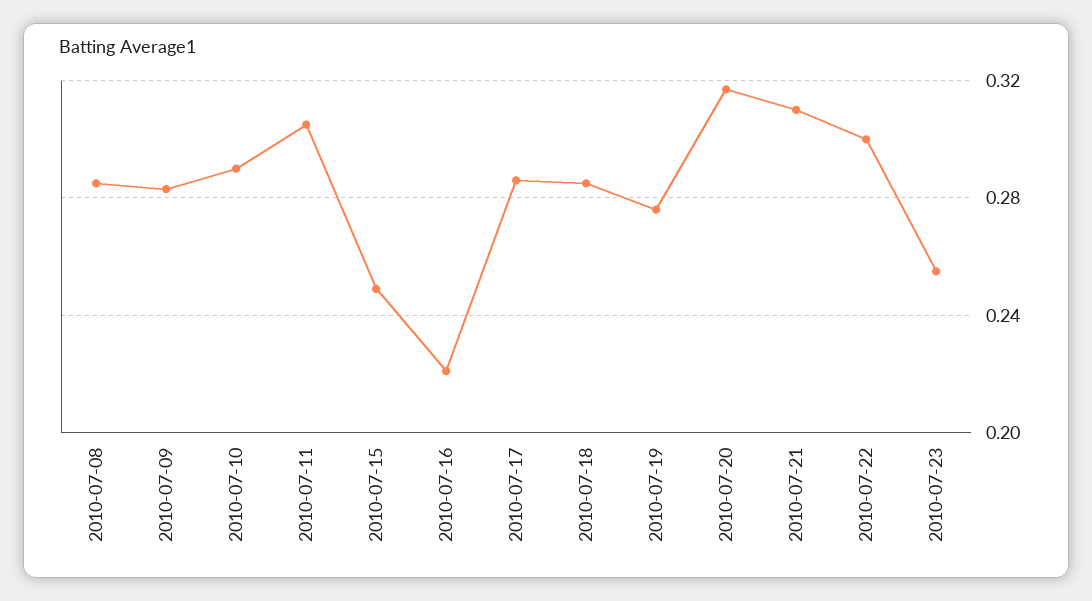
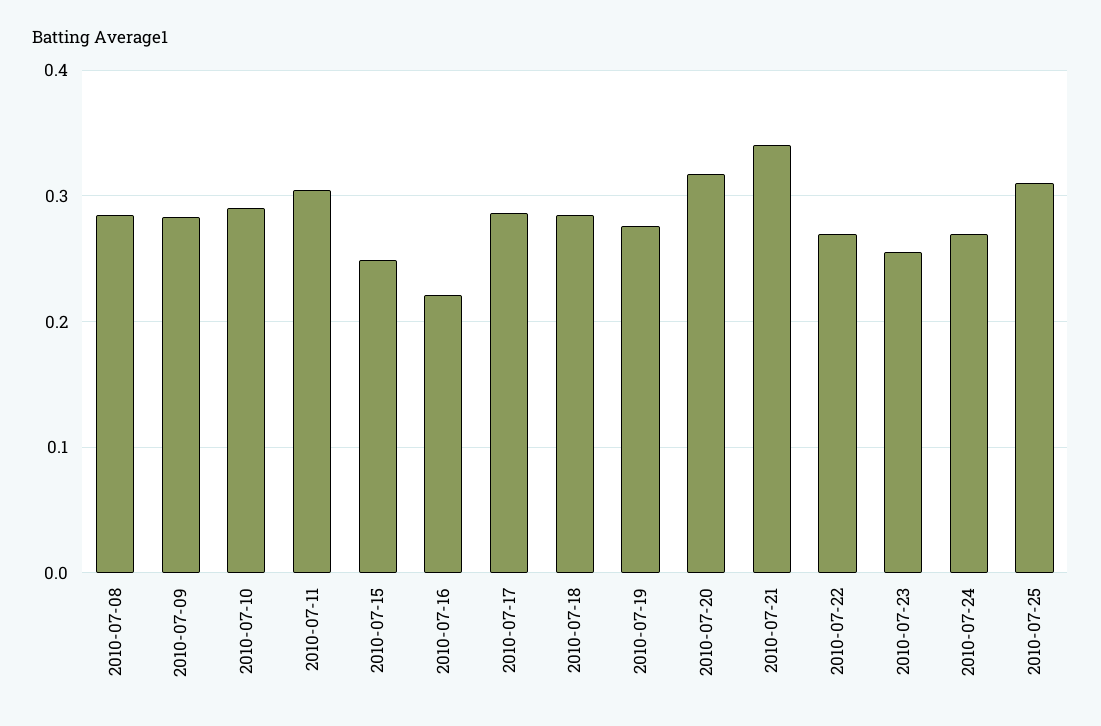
2010-07-21: 0.31 -> 0.34
2010-07-22: 0.3 -> 0.27
2010-07-24: none -> 0.27
2010-07-25: none -> 0.31

